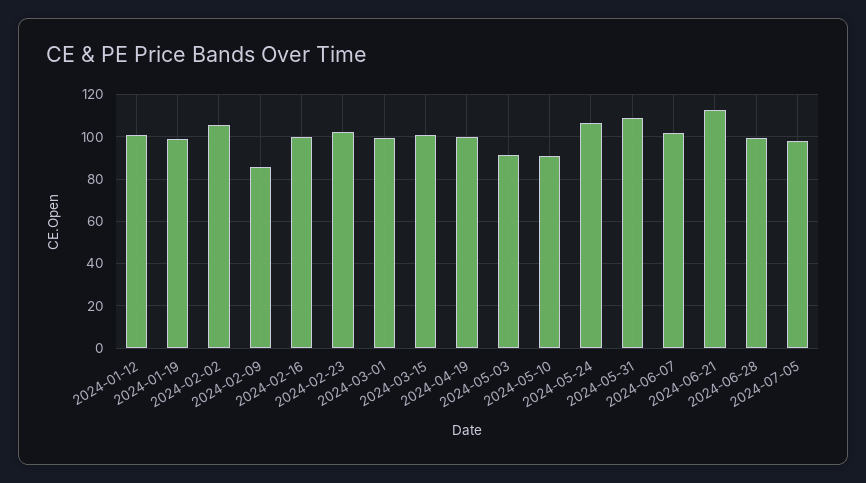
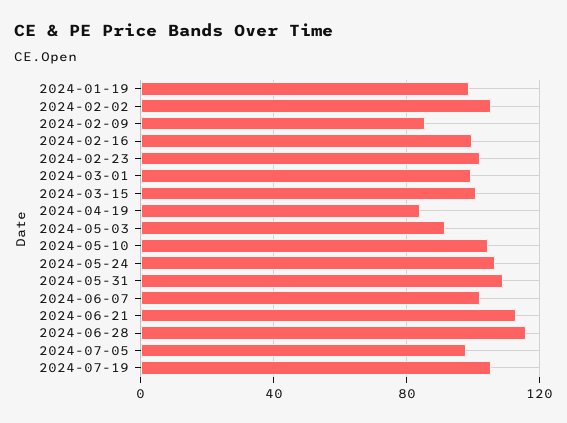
2024-01-12: 100 -> none
2024-04-19: 100 -> 85
2024-05-10: 90 -> 105
2024-06-28: 100 -> 115
2024-07-19: none -> 105

